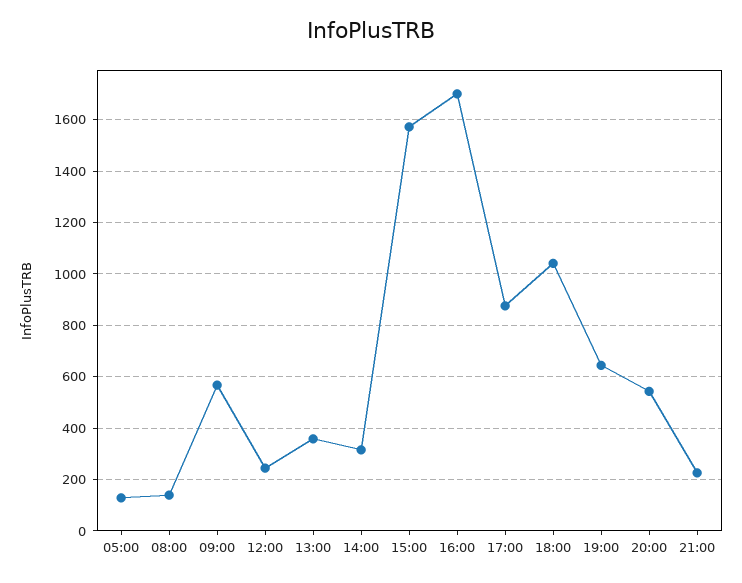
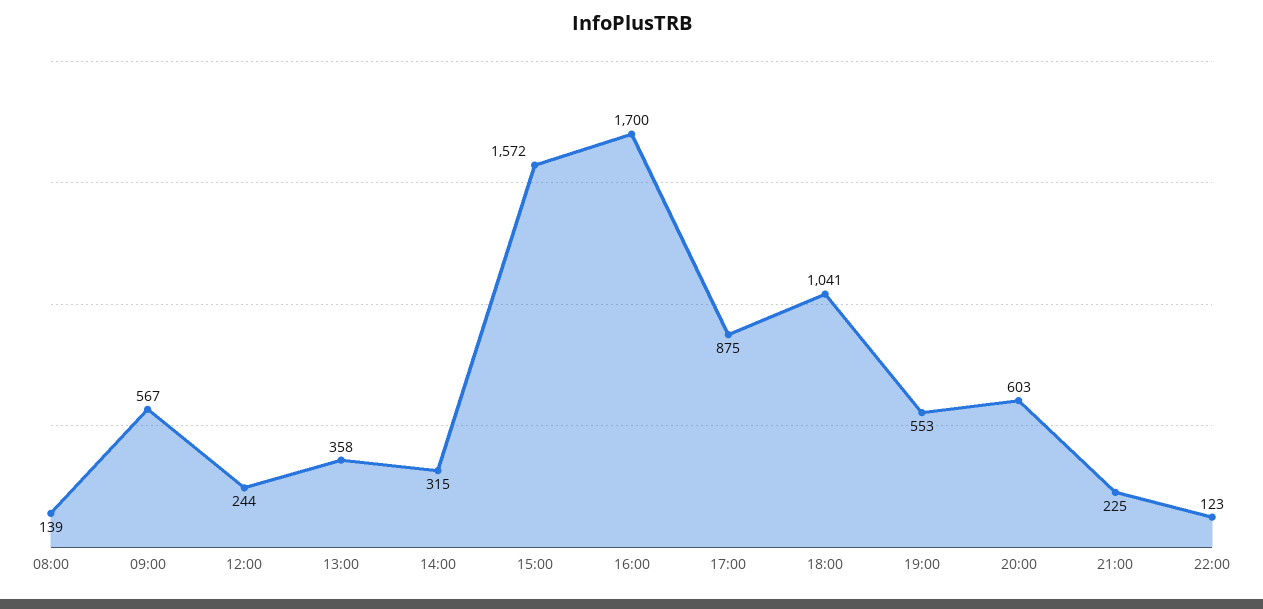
05:00: 125 -> none
19:00: 650 -> 553
20:00: 550 -> 603
22:00: none -> 123

